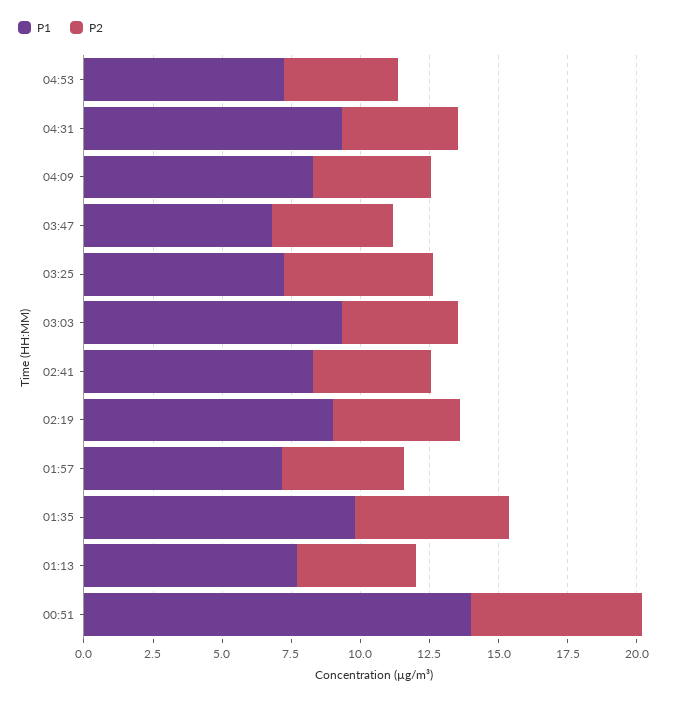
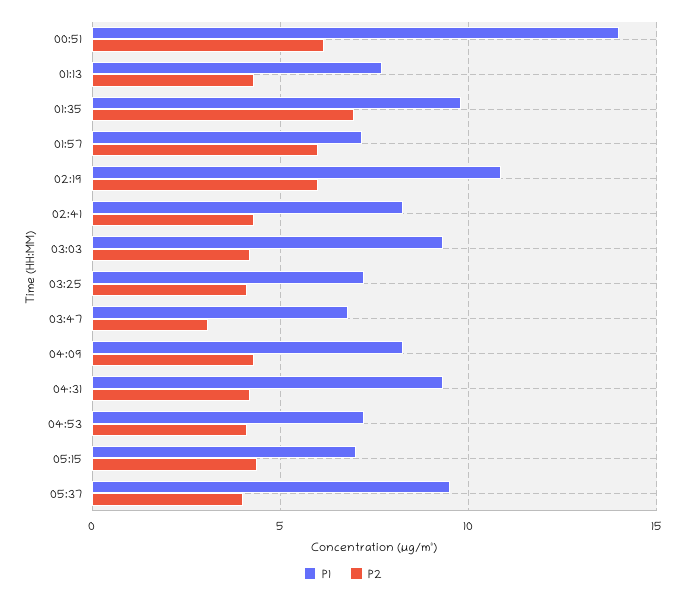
P2, 03:47: 4.5 -> 3
P2, 03:25: 5.5 -> 4
P1, 02:19: 9 -> 11
P2, 02:19: 4.5 -> 6
P2, 01:57: 4.5 -> 6
P2, 01:35: 5.5 -> 7
P1, 05:15: none -> 7
P2, 05:15: none -> 4.5
P1, 05:37: none -> 9.5
P2, 05:37: none -> 4

